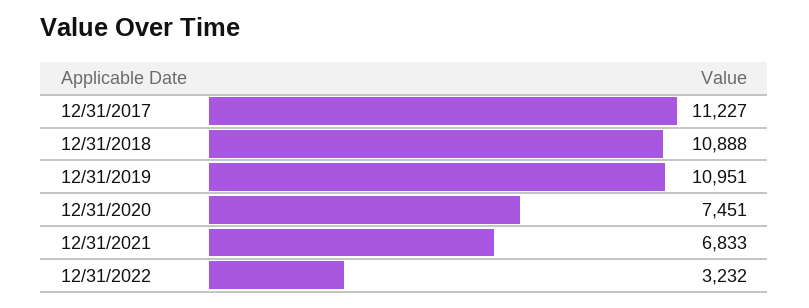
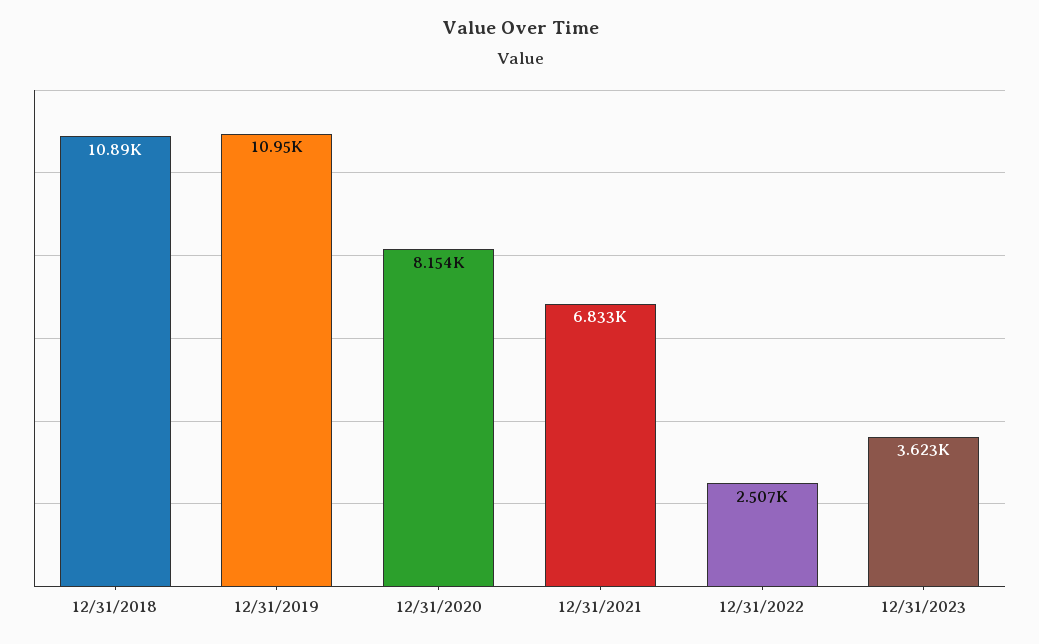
12/31/2017: 11227 -> none
12/31/2020: 7451 -> 8154
12/31/2022: 3232 -> 2507
12/31/2023: none -> 3623

